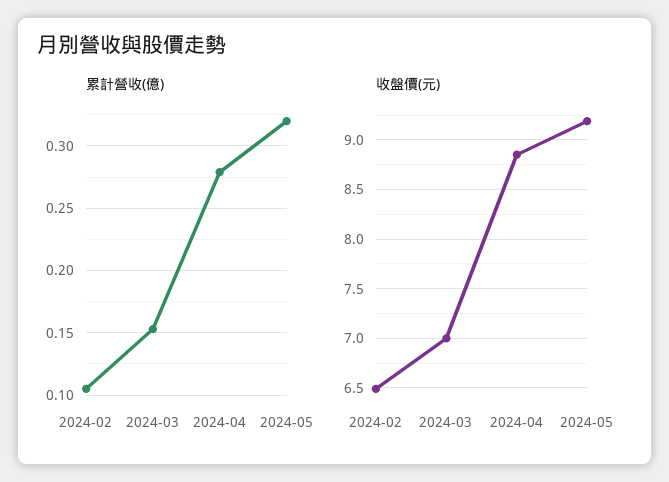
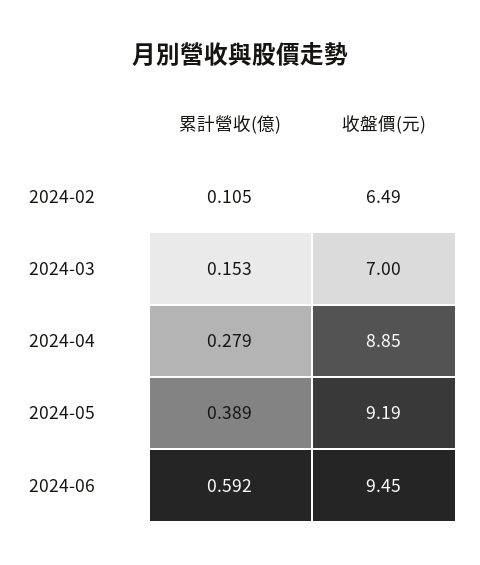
累計營收(億), 2024-05: 0.32 -> 0.389
累計營收(億), 2024-06: none -> 0.592
收盤價(元), 2024-06: none -> 9.45

